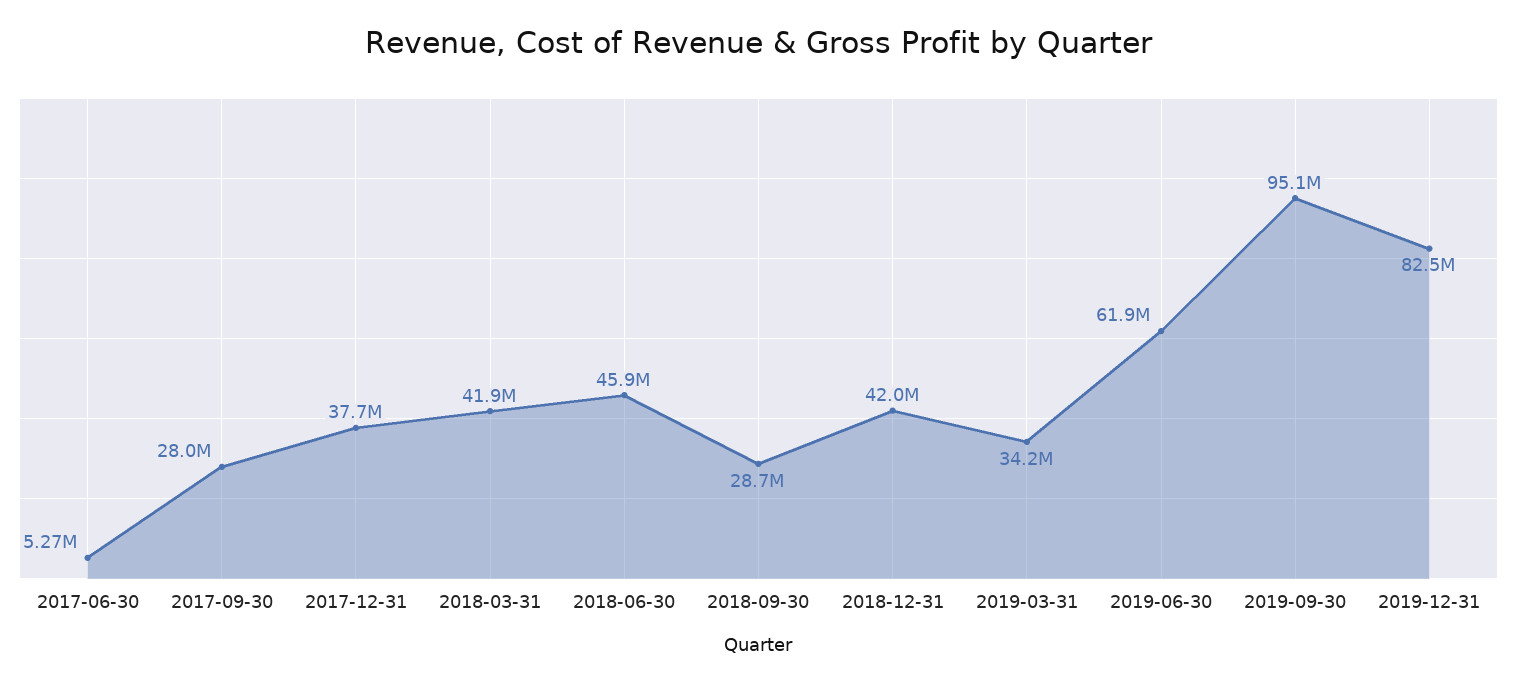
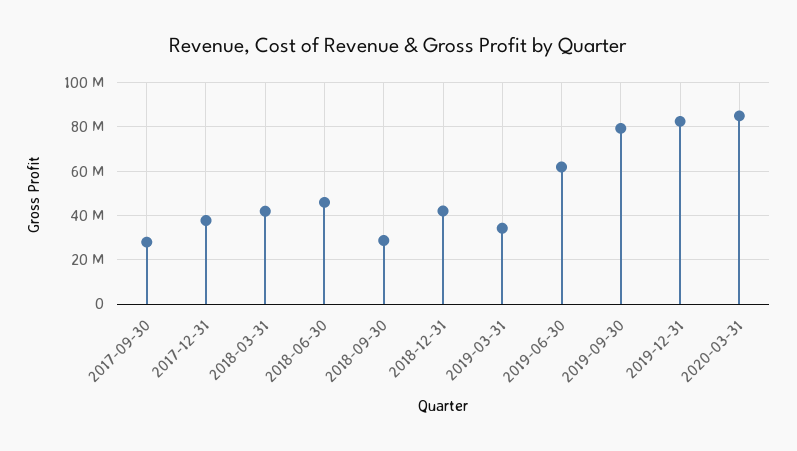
2017-06-30: 5270000 -> none
2019-09-30: 95100000 -> 80000000
2020-03-31: none -> 85000000

